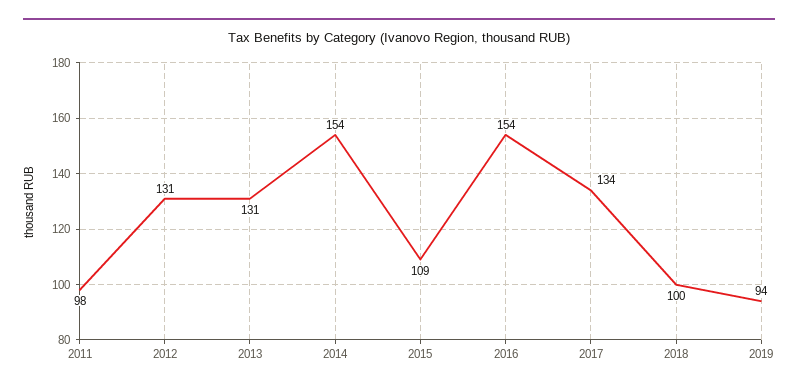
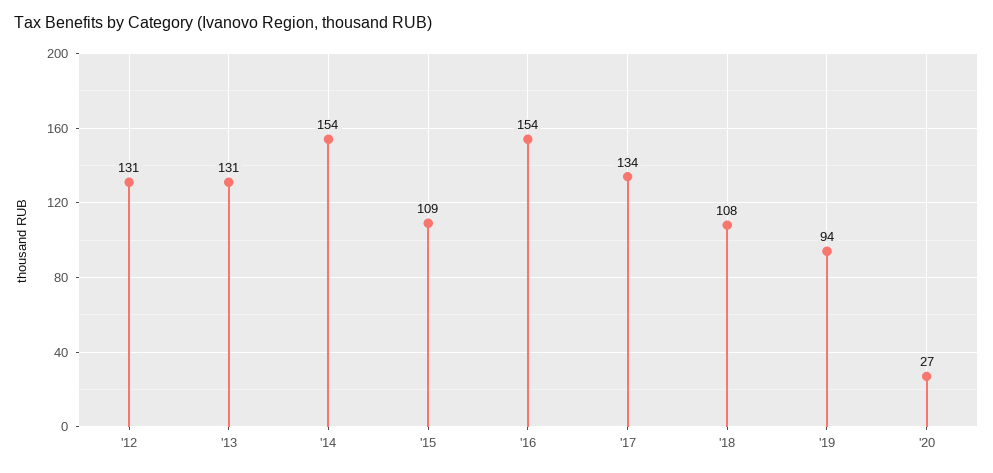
2011: 98 -> none
2018: 100 -> 108
'20: none -> 27

